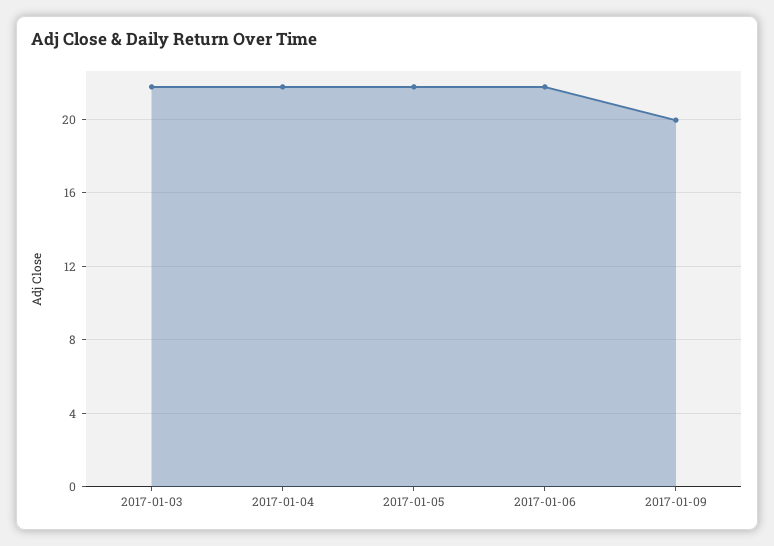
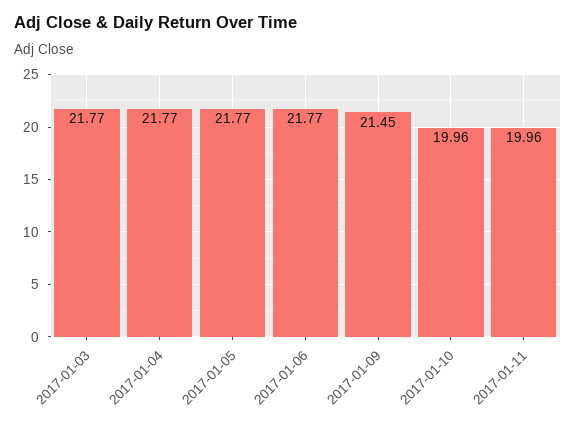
2017-01-09: 20 -> 21.45
2017-01-10: none -> 19.96
2017-01-11: none -> 19.96

